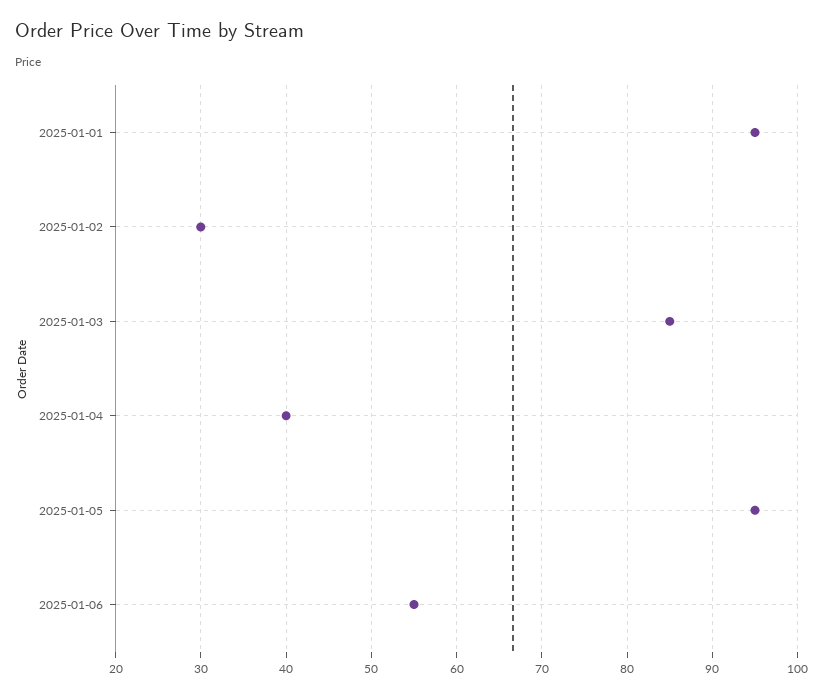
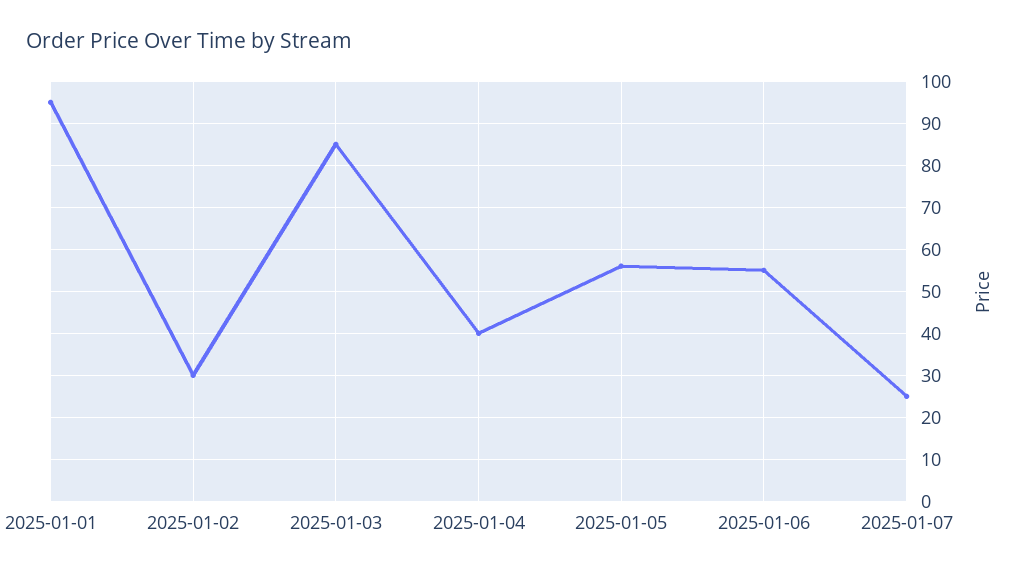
2025-01-05: 95 -> 55
2025-01-07: none -> 25

